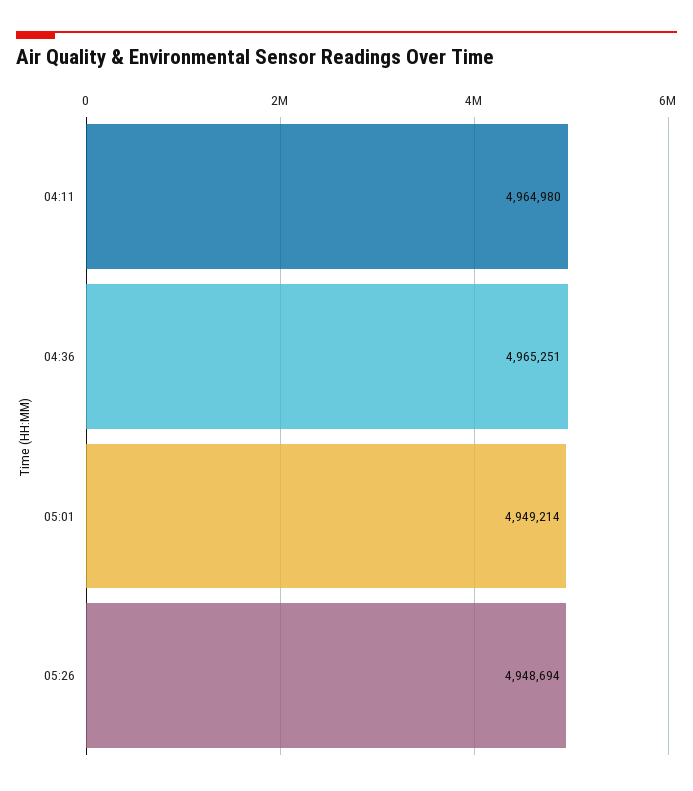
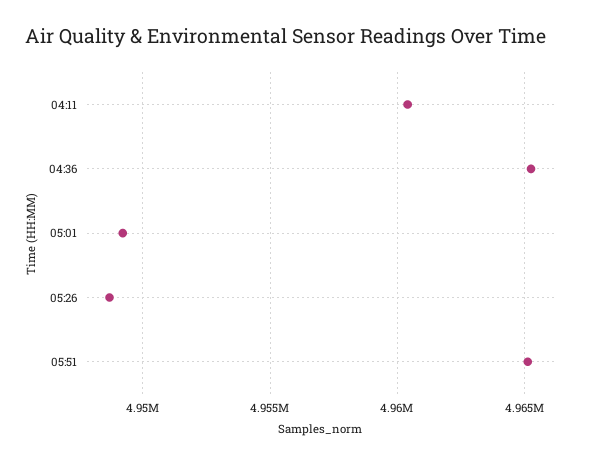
04:11: 4964980 -> 4960500
05:51: none -> 4965000

